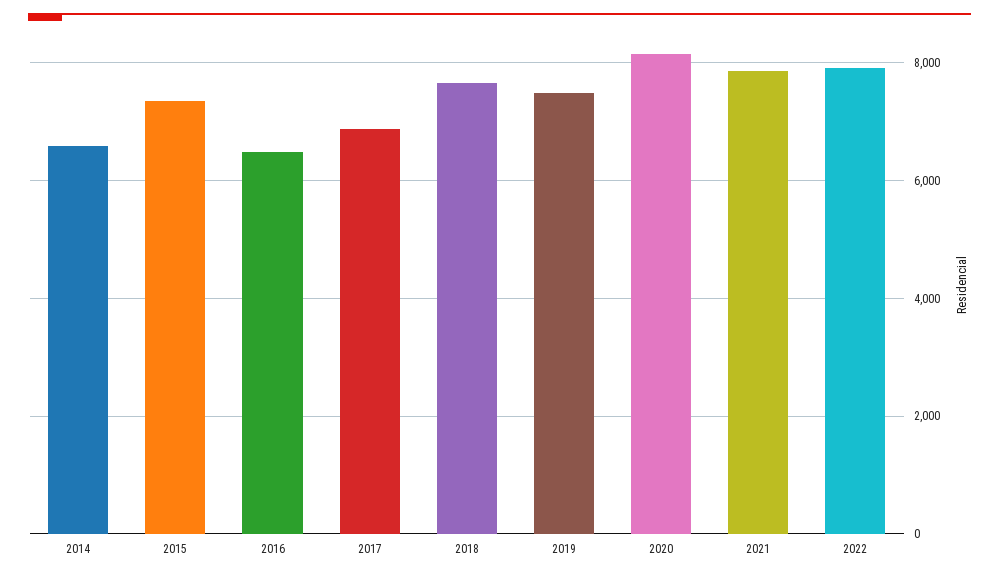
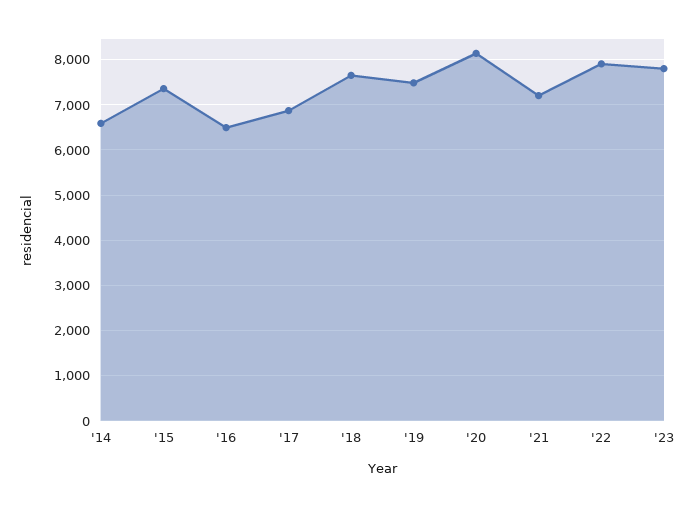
2021: 7800 -> 7200
'23: none -> 7800

